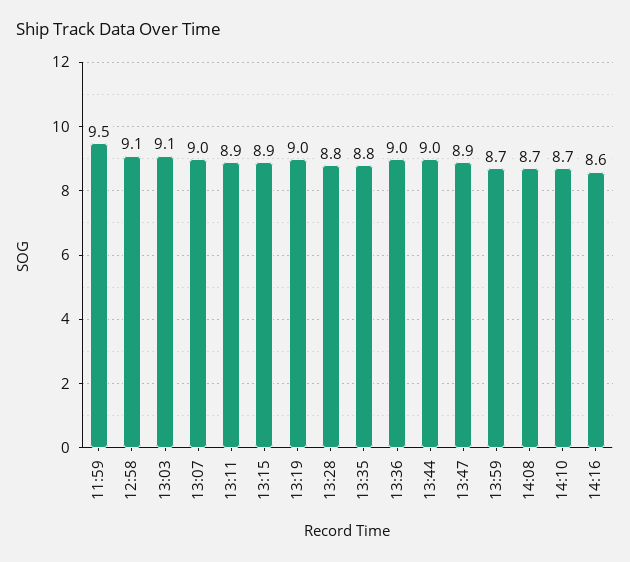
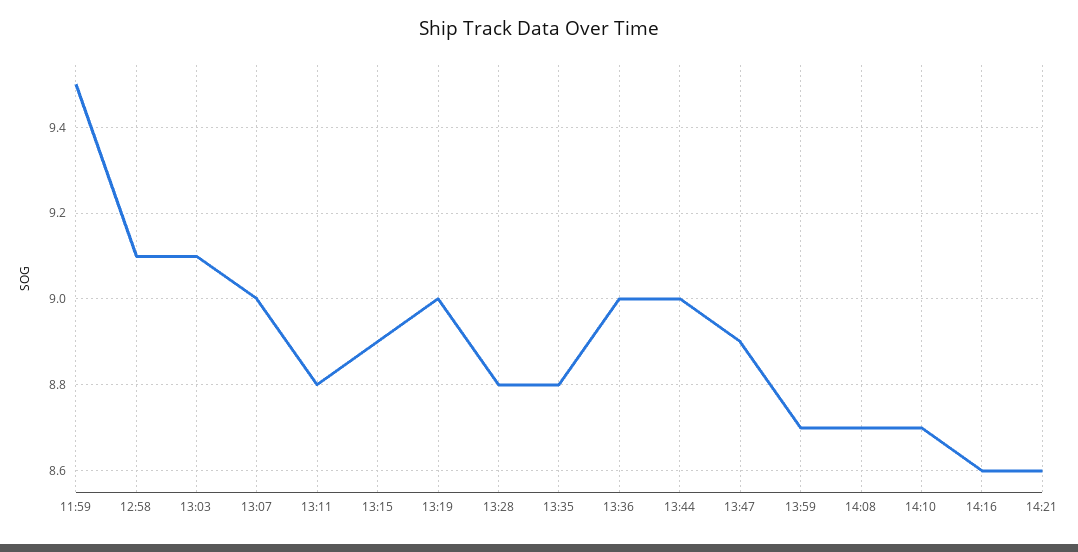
13:11: 8.9 -> 8.8
14:21: none -> 8.6

